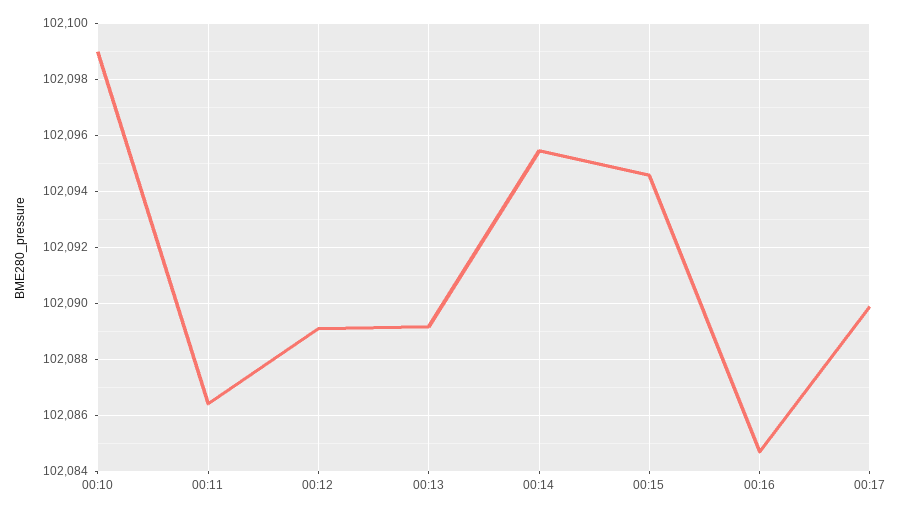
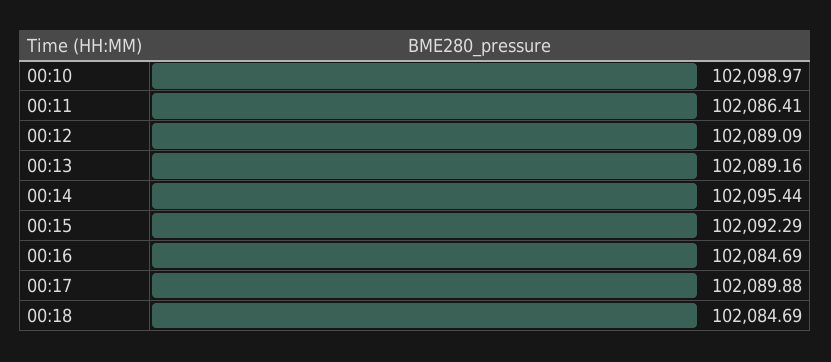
00:15: 102094.5 -> 102092.29
00:18: none -> 102084.69

